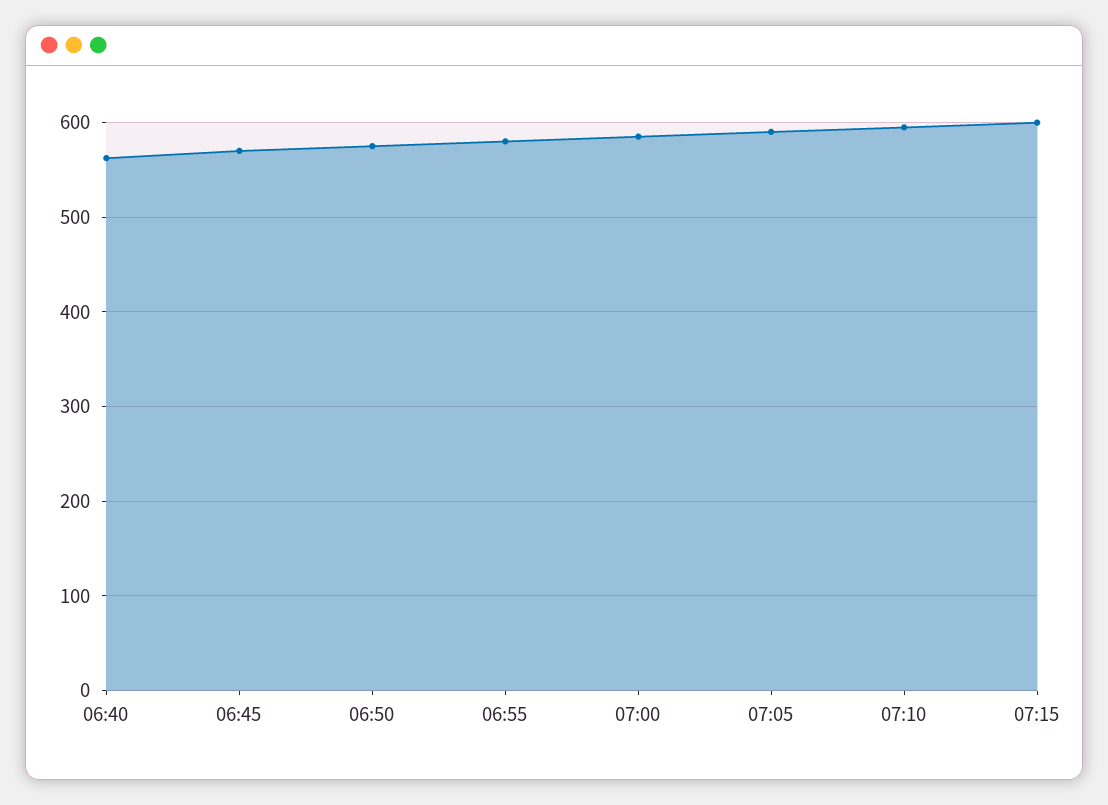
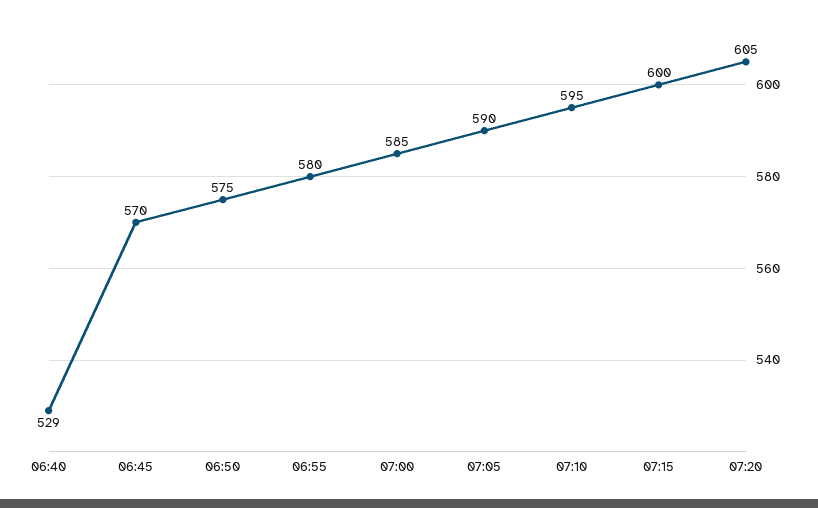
06:40: 560 -> 529
07:20: none -> 605

